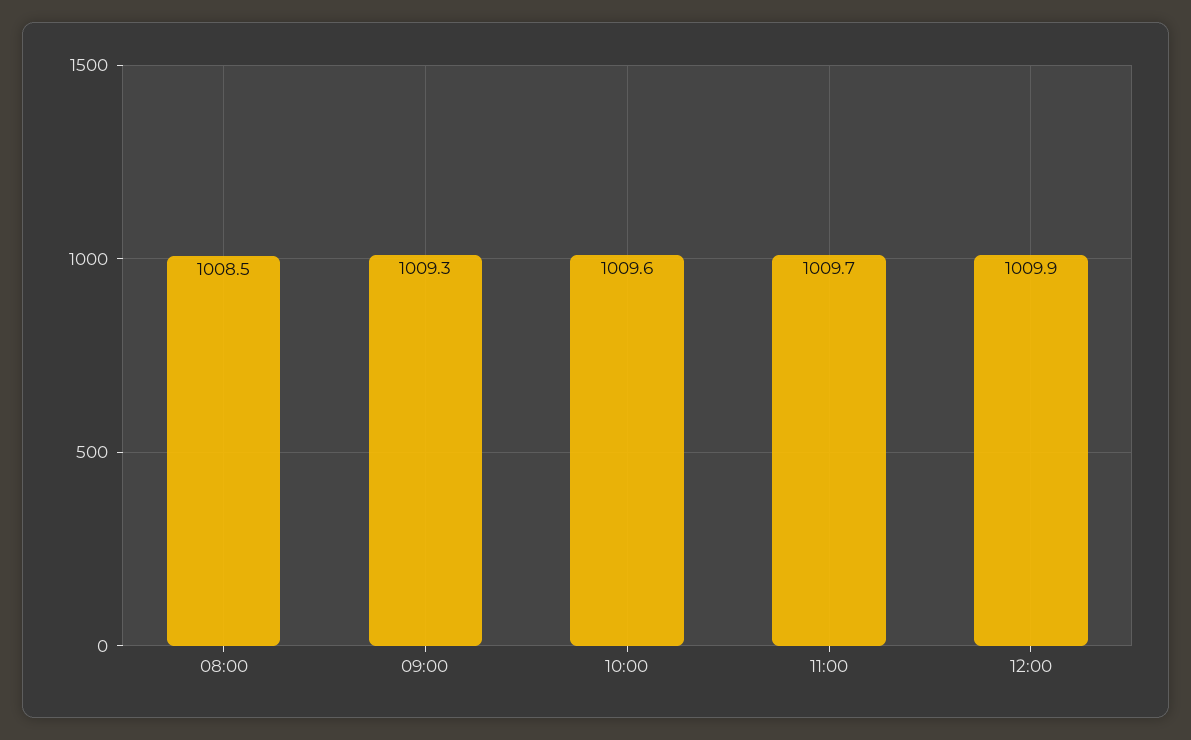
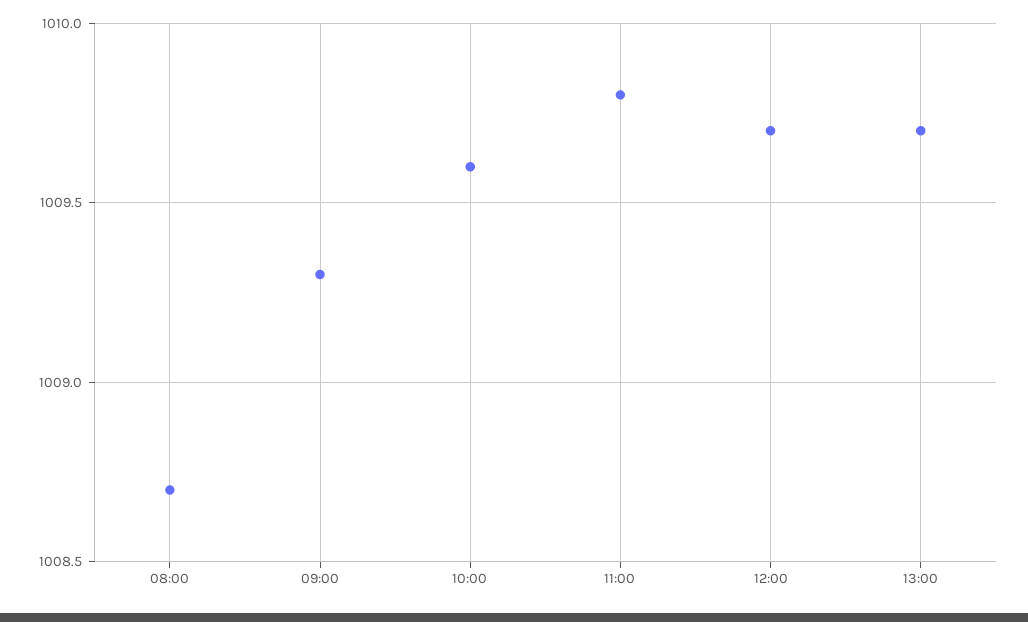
08:00: 1008.5 -> 1008.7
11:00: 1009.7 -> 1009.8
12:00: 1009.9 -> 1009.7
13:00: none -> 1009.7

